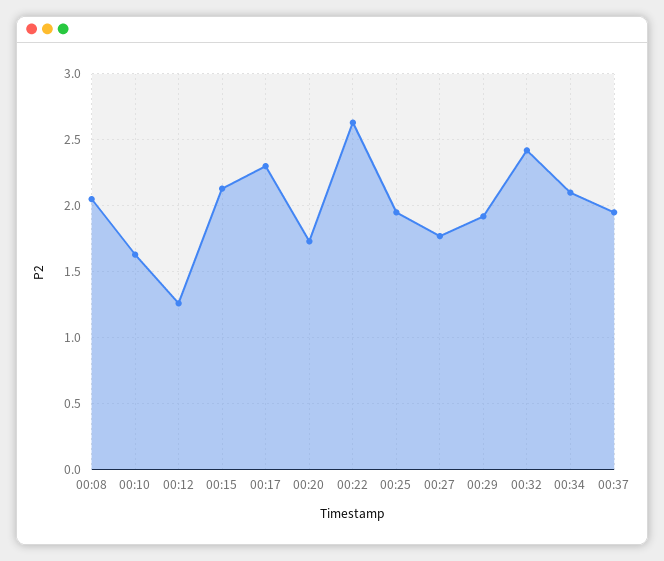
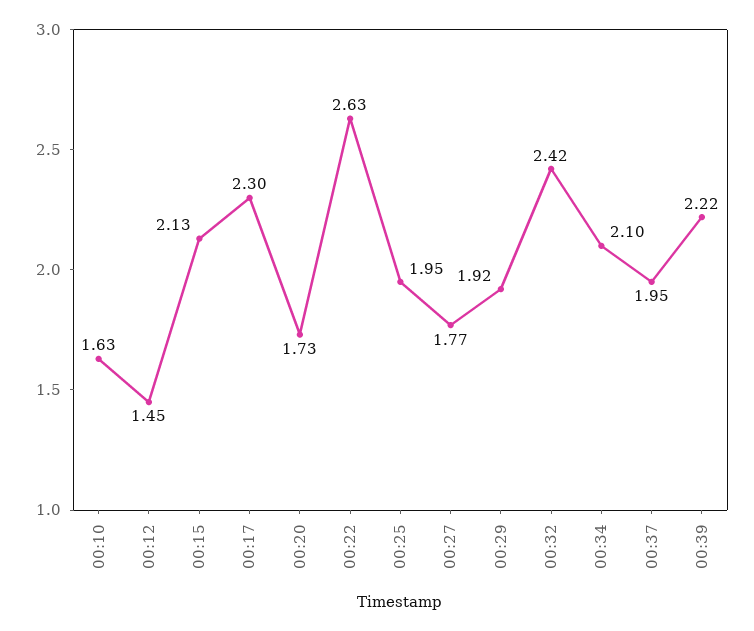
00:08: 2.05 -> none
00:12: 1.25 -> 1.45
00:39: none -> 2.22

